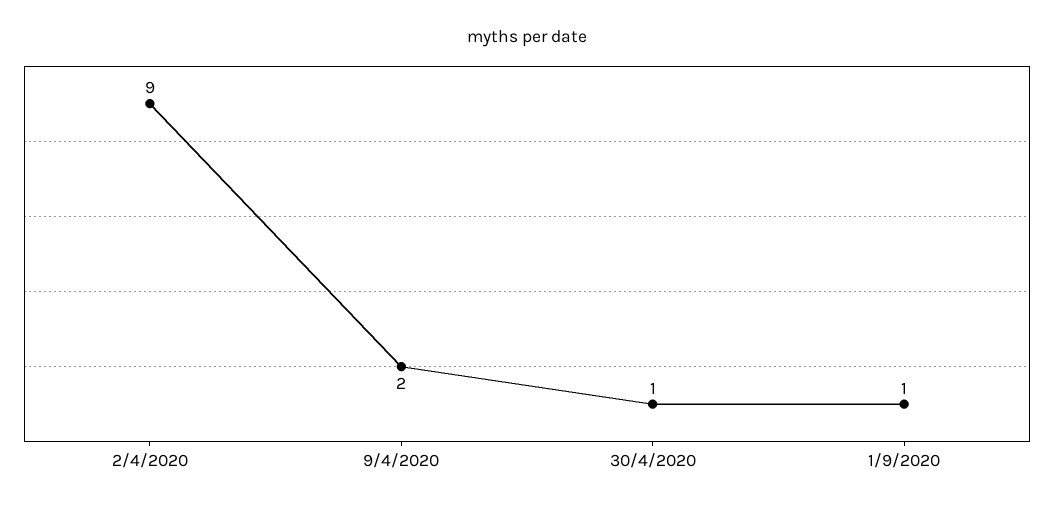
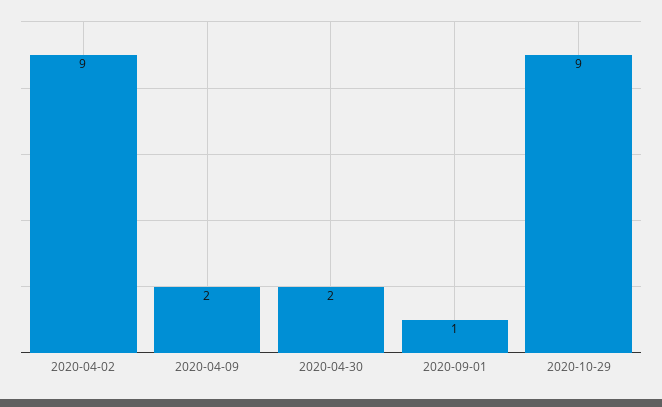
30/4/2020: 1 -> 2
2020-10-29: none -> 9

